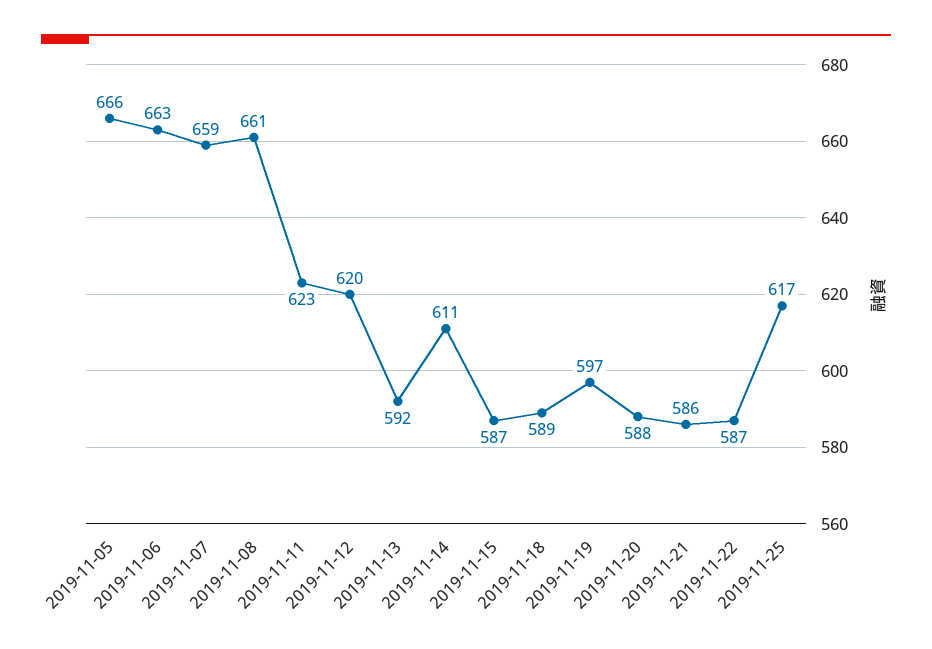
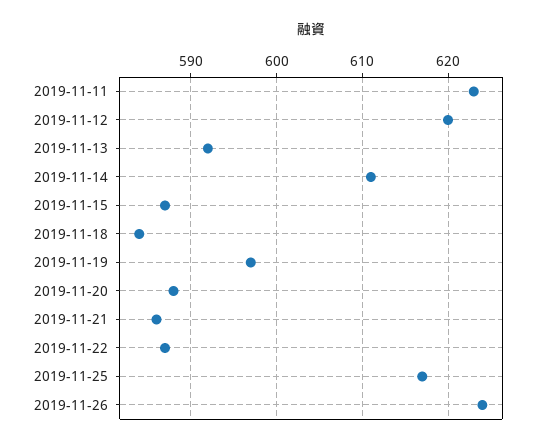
2019-11-05: 666 -> none
2019-11-06: 663 -> none
2019-11-07: 659 -> none
2019-11-08: 661 -> none
2019-11-18: 589 -> 584
2019-11-26: none -> 624

